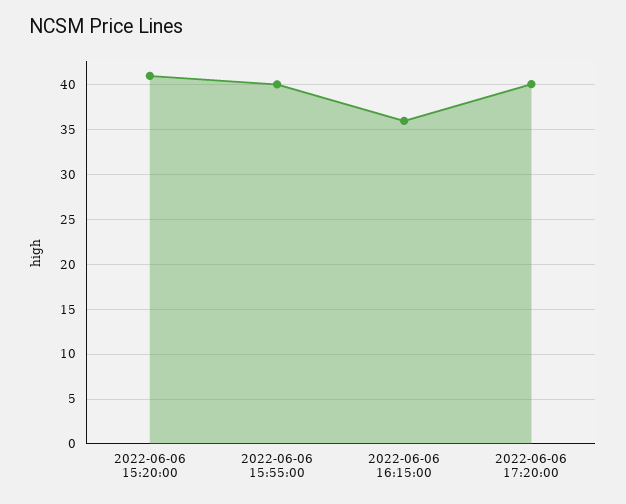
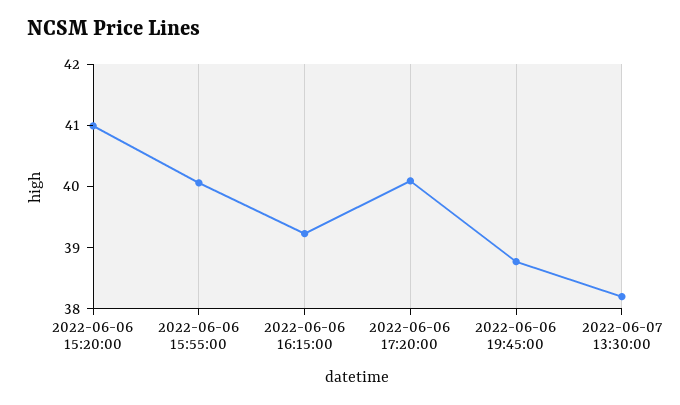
2022-06-06 16:15:00: 36 -> 39.2
2022-06-06 19:45:00: none -> 38.8
2022-06-07 13:30:00: none -> 38.2

